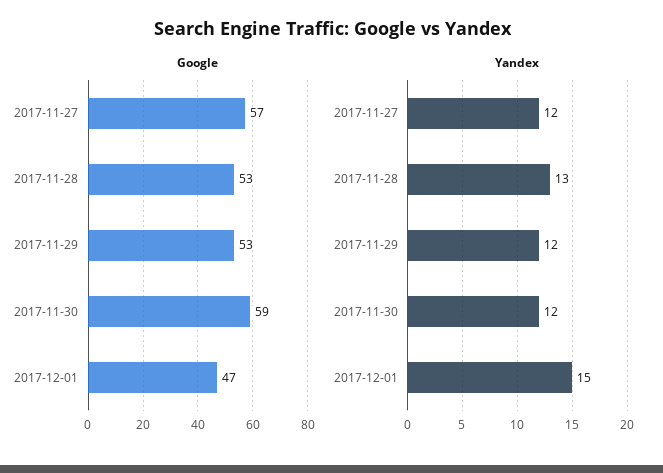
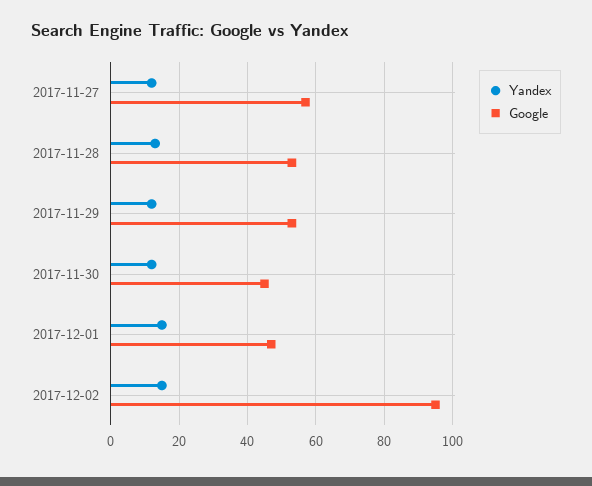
Google, 2017-11-30: 59 -> 45
Yandex, 2017-12-02: none -> 15
Google, 2017-12-02: none -> 95

